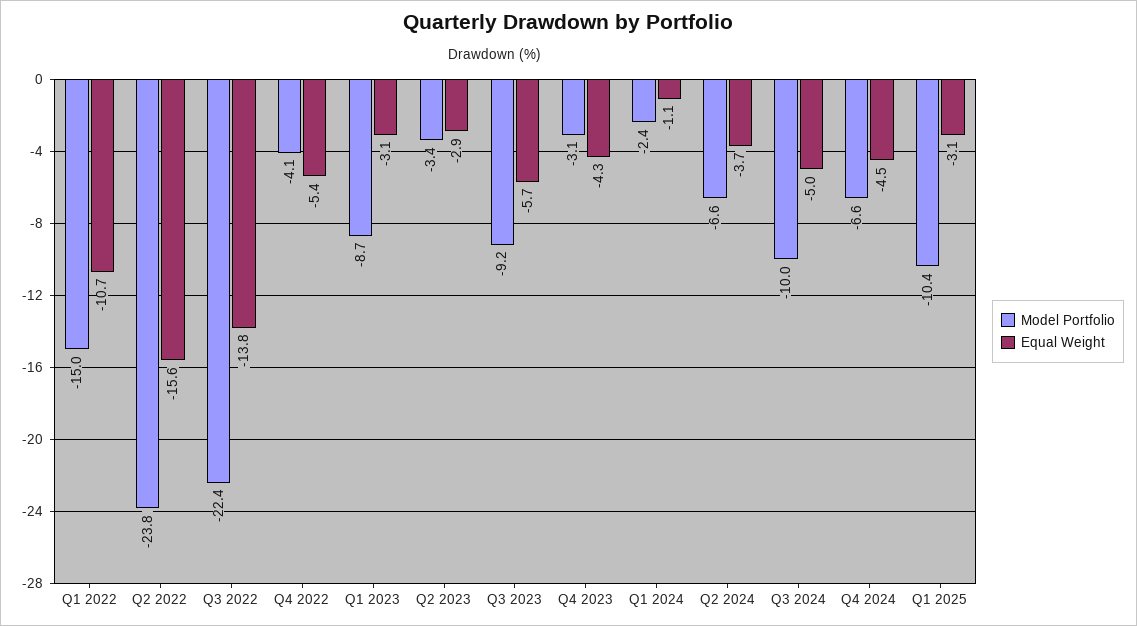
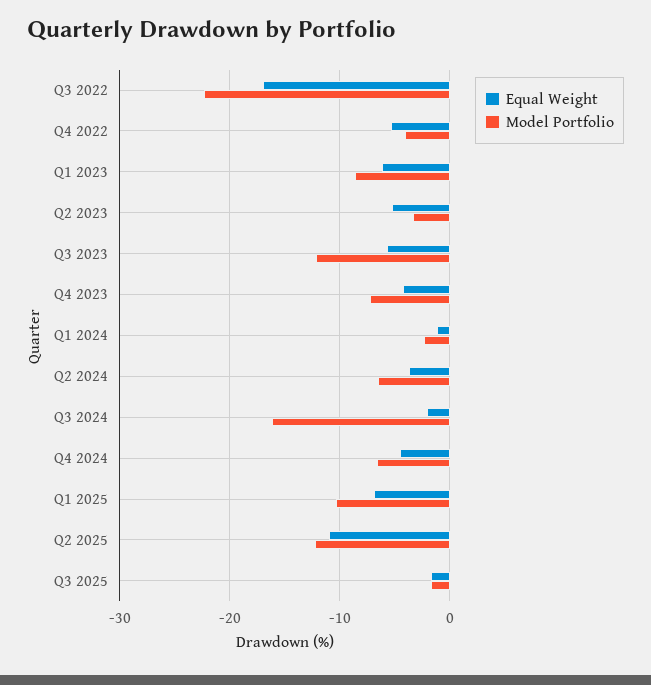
Model Portfolio, Q1 2022: -15 -> none
Equal Weight, Q1 2022: -10.7 -> none
Model Portfolio, Q2 2022: -23.8 -> none
Equal Weight, Q2 2022: -15.6 -> none
Equal Weight, Q3 2022: -13.8 -> -17
Equal Weight, Q1 2023: -3.1 -> -6
Equal Weight, Q2 2023: -2.9 -> -5
Model Portfolio, Q3 2023: -9.2 -> -12
Model Portfolio, Q4 2023: -3.1 -> -7
Model Portfolio, Q3 2024: -10 -> -16
Equal Weight, Q3 2024: -5 -> -2
Equal Weight, Q1 2025: -3.1 -> -7
Equal Weight, Q2 2025: none -> -11
Model Portfolio, Q2 2025: none -> -12
Equal Weight, Q3 2025: none -> -2
Model Portfolio, Q3 2025: none -> -2

